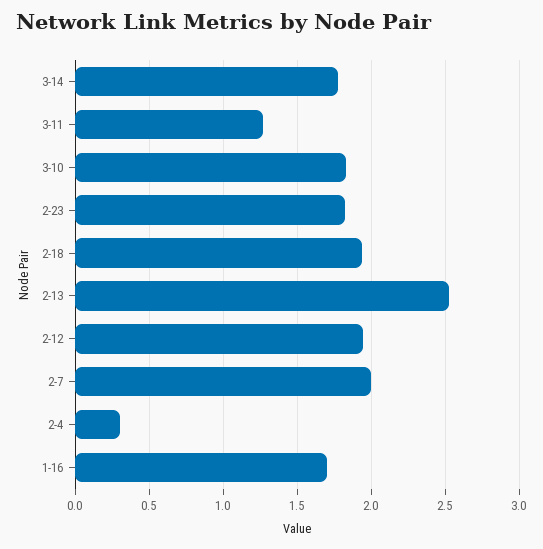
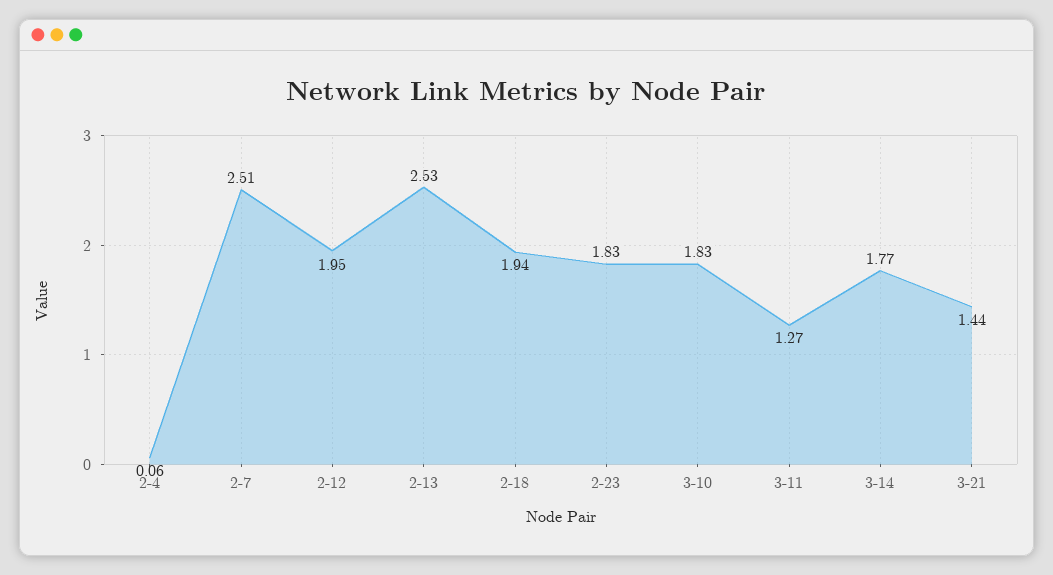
2-7: 2 -> 2.51
2-4: 0.3 -> 0.06
1-16: 1.7 -> none
3-21: none -> 1.44

